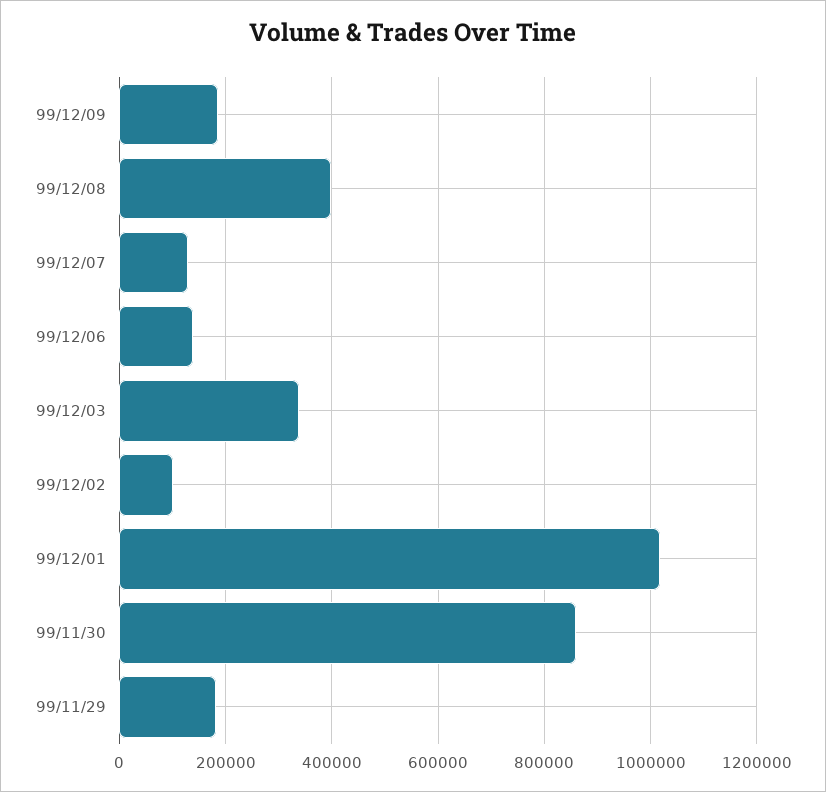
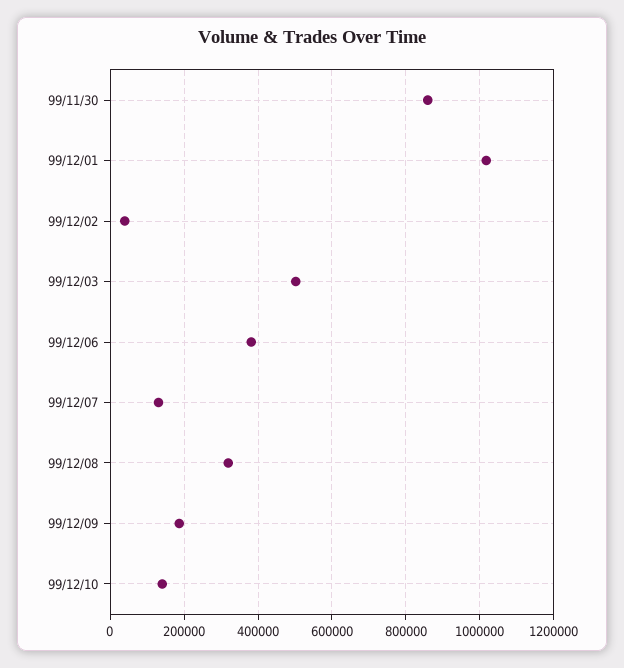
99/12/08: 400000 -> 320000
99/12/06: 140000 -> 380000
99/12/03: 340000 -> 500000
99/12/02: 100000 -> 40000
99/11/29: 180000 -> none
99/12/10: none -> 140000

